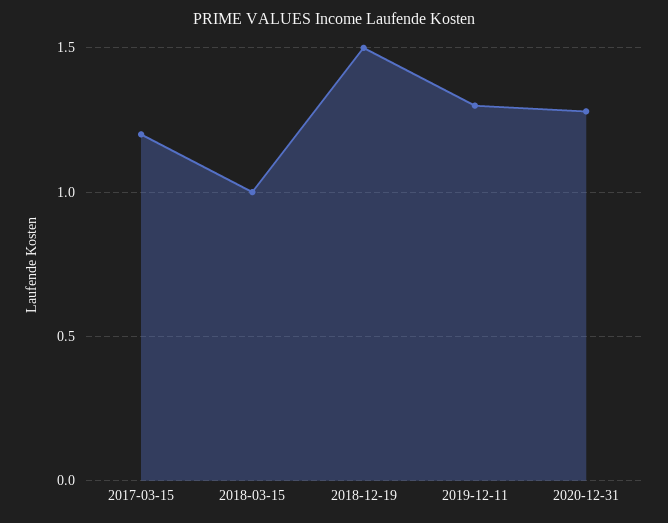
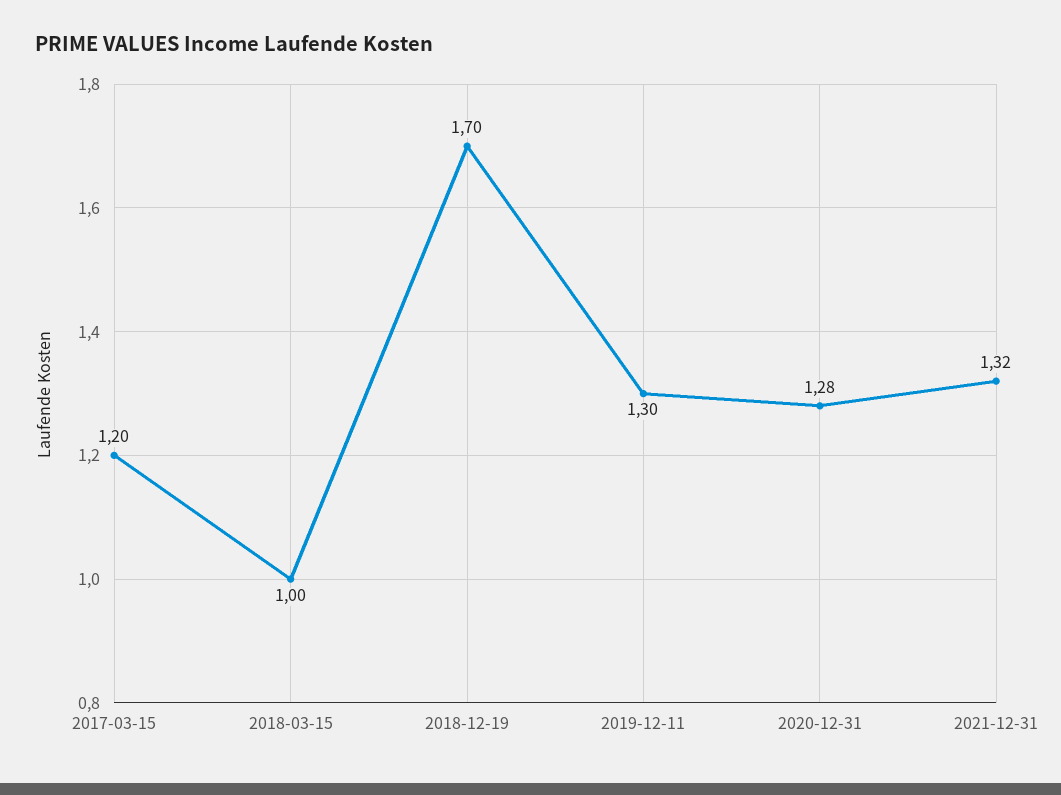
2018-12-19: 1.5 -> 1.7
2021-12-31: none -> 1.32

